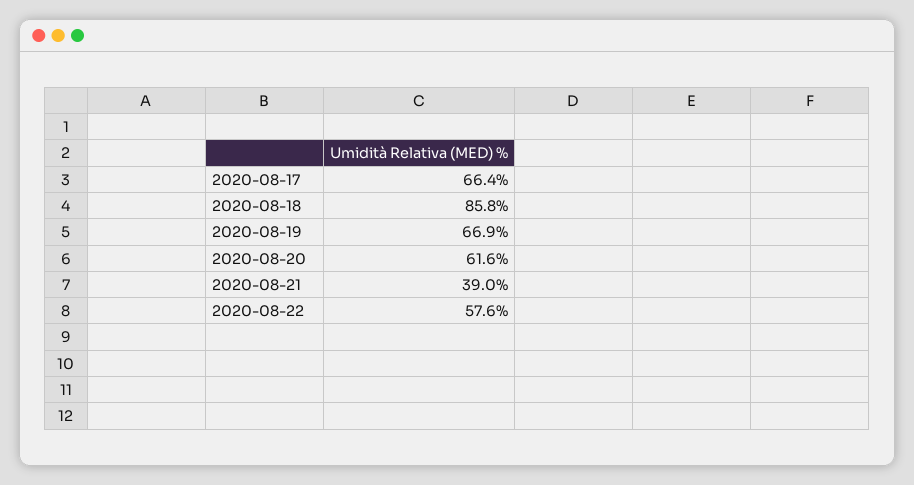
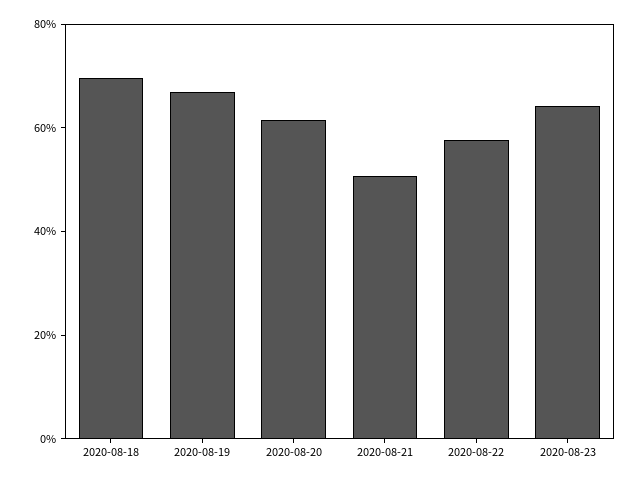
2020-08-17: 66.4 -> none
2020-08-18: 85.8 -> 70
2020-08-21: 39 -> 50
2020-08-23: none -> 65

